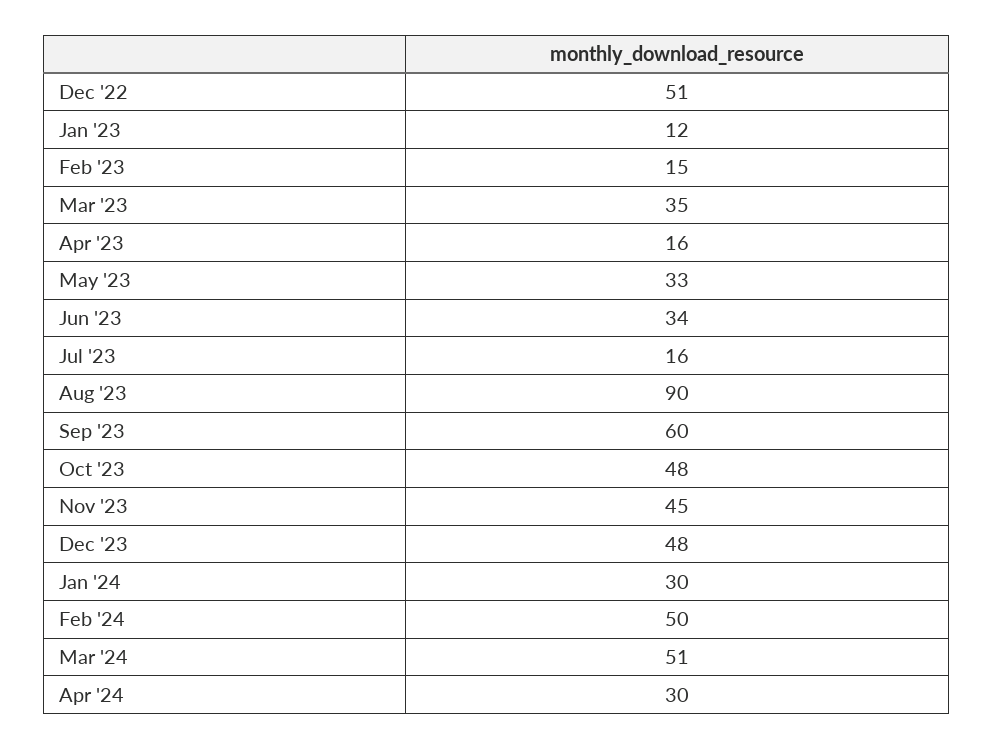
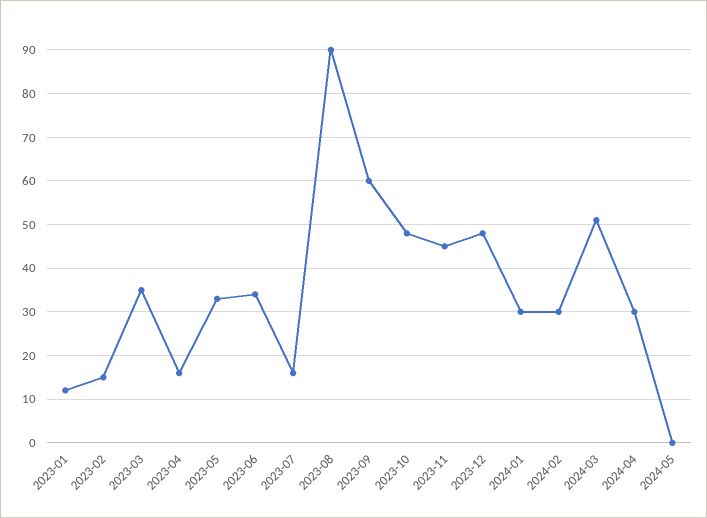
Dec '22: 51 -> none
Feb '24: 50 -> 30
2024-05: none -> 0

